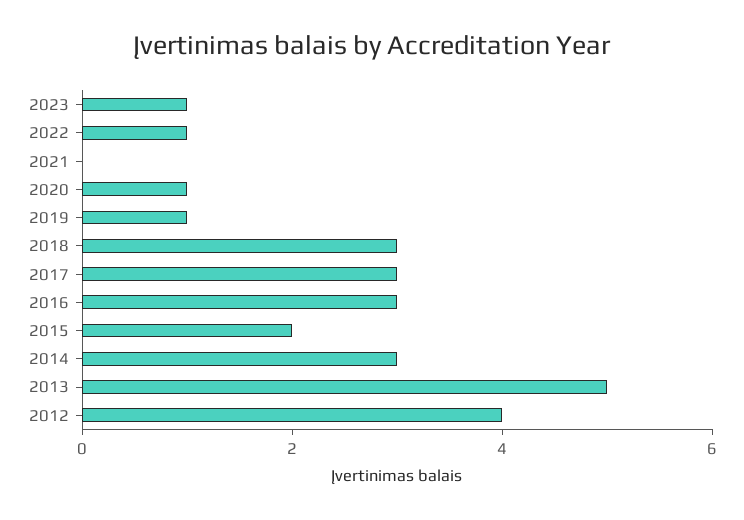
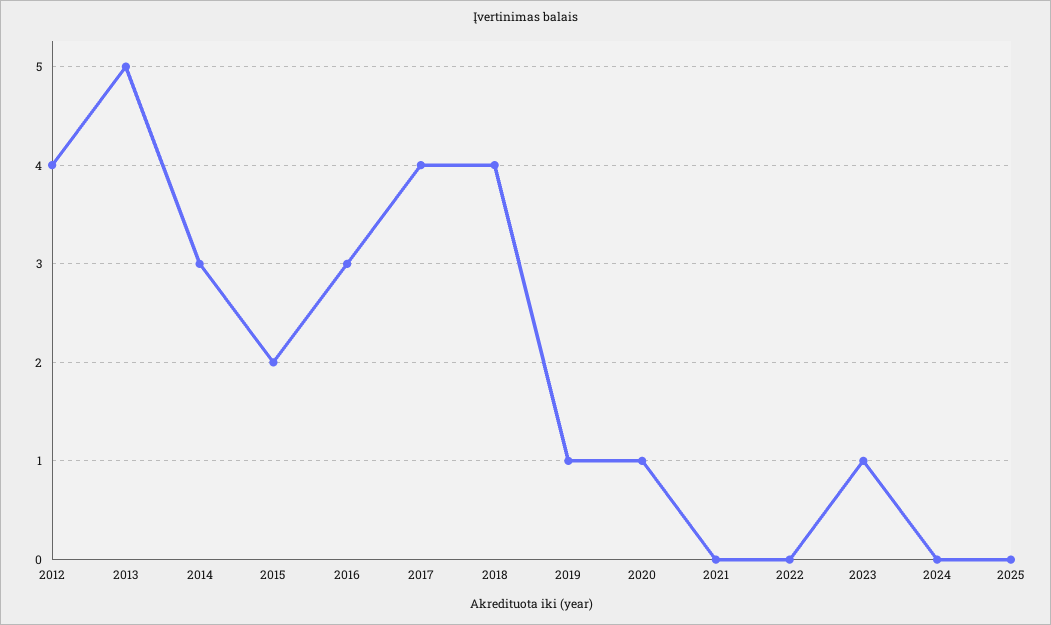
2022: 1 -> 0
2018: 3 -> 4
2017: 3 -> 4
2024: none -> 0
2025: none -> 0

